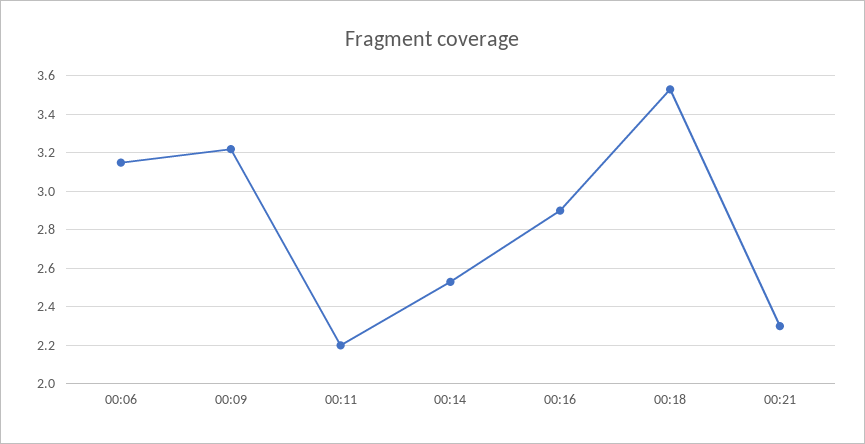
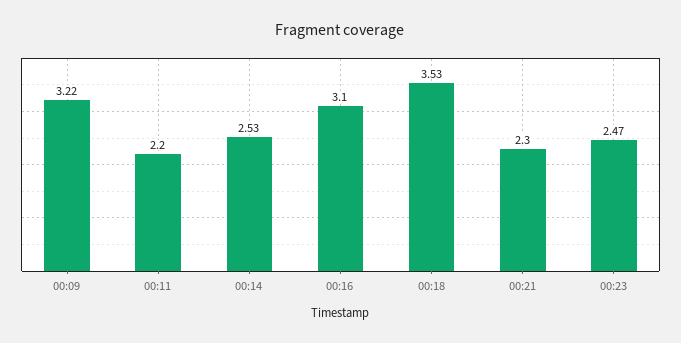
00:06: 3.15 -> none
00:16: 2.9 -> 3.1
00:23: none -> 2.47

